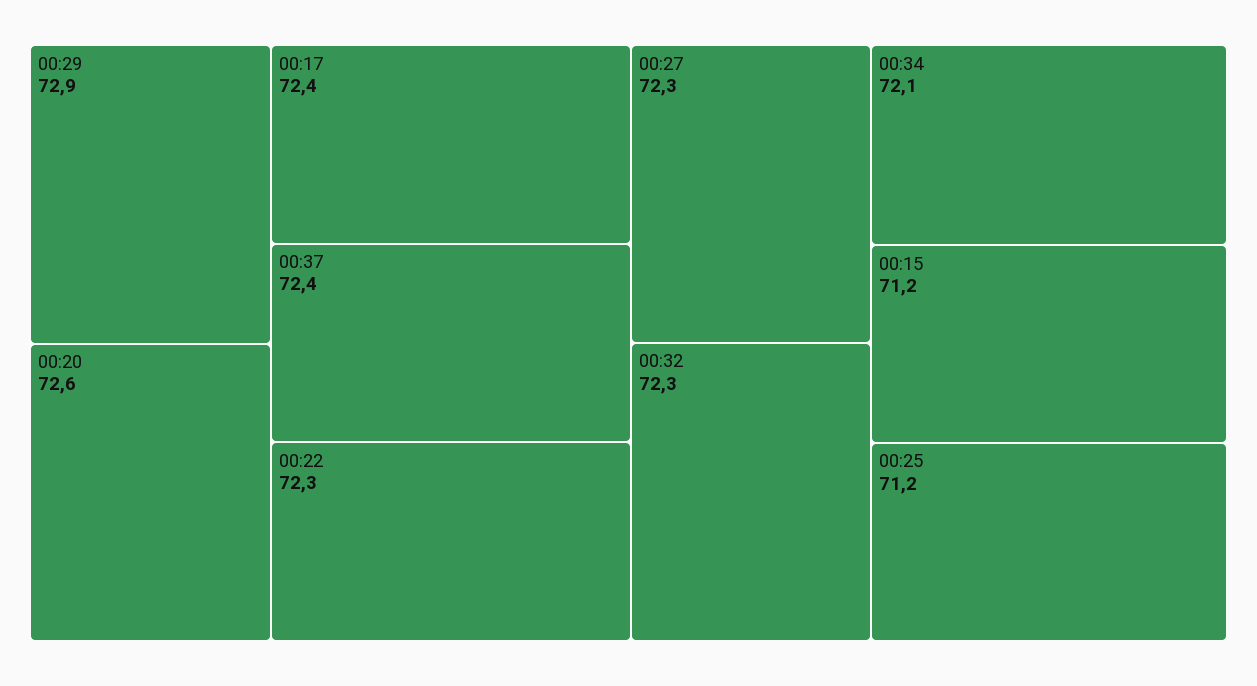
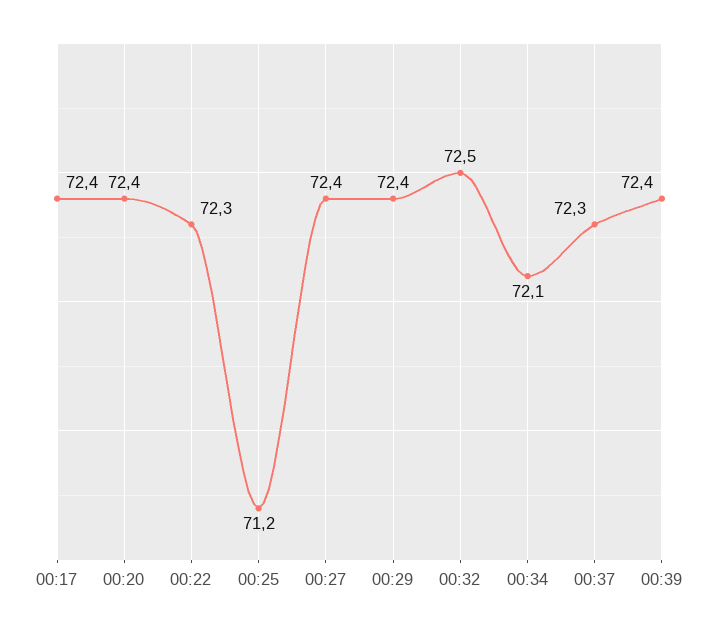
00:29: 72.9 -> 72.4
00:20: 72.6 -> 72.4
00:37: 72.4 -> 72.3
00:27: 72.3 -> 72.4
00:32: 72.3 -> 72.5
00:15: 71.2 -> none
00:39: none -> 72.4

